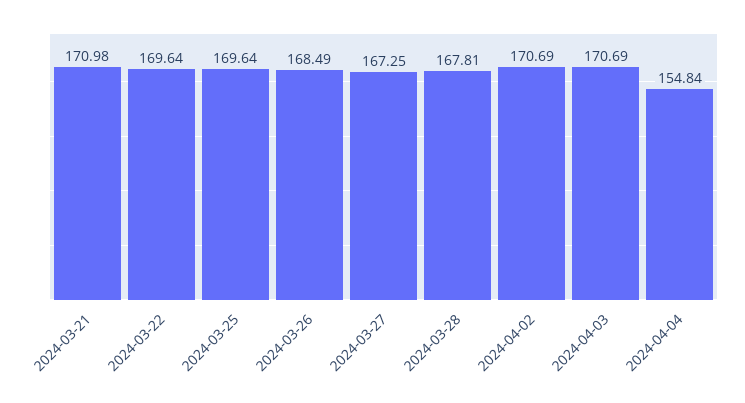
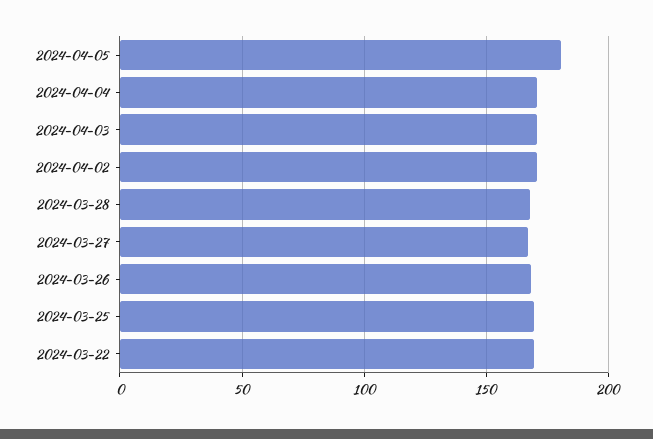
2024-03-21: 170.98 -> none
2024-04-04: 154.84 -> 170
2024-04-05: none -> 180

